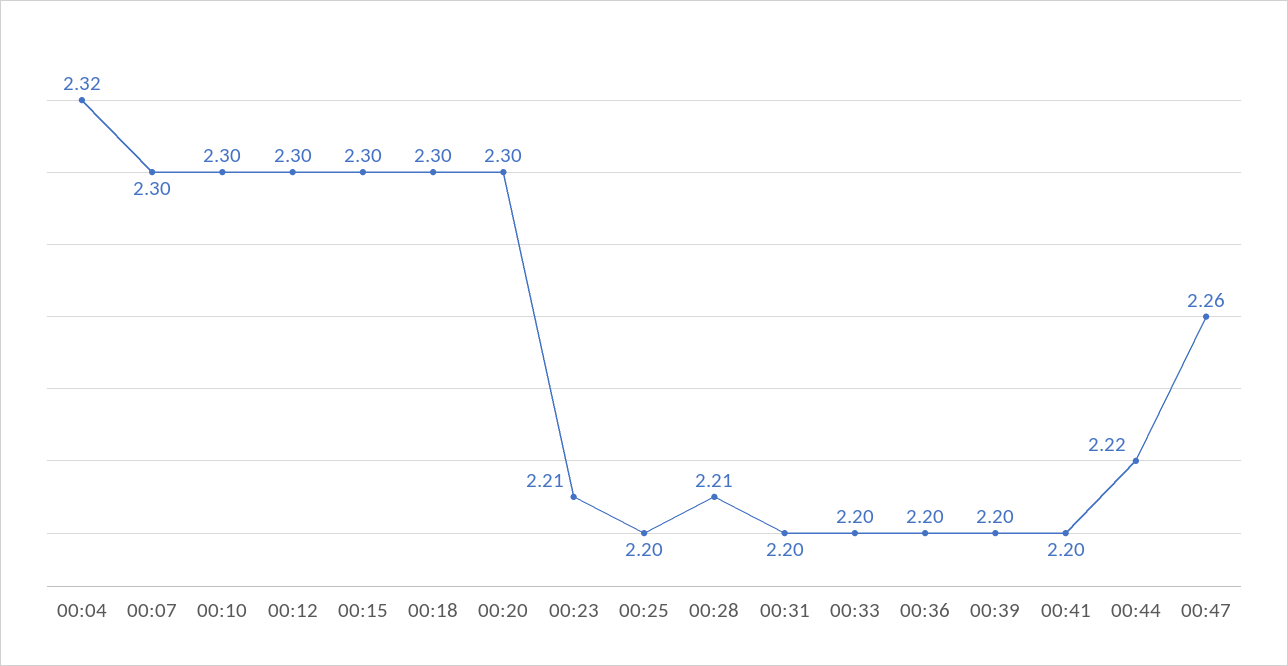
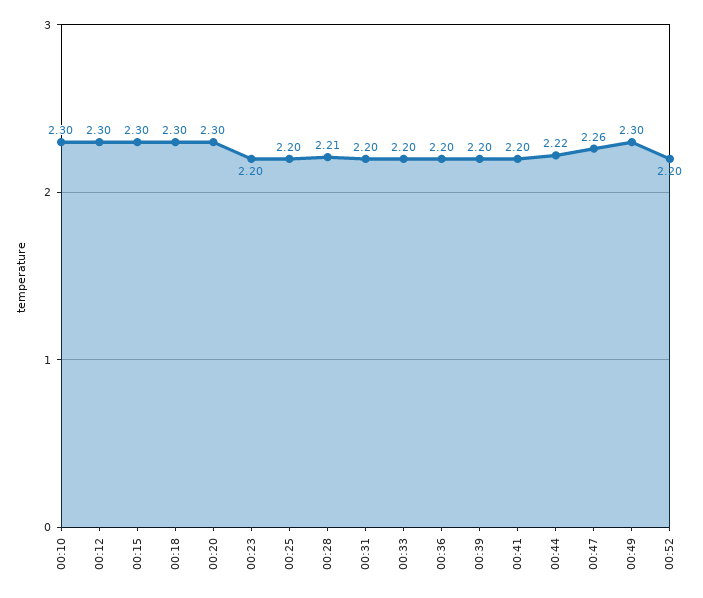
00:04: 2.32 -> none
00:07: 2.3 -> none
00:23: 2.21 -> 2.2
00:49: none -> 2.3
00:52: none -> 2.2

